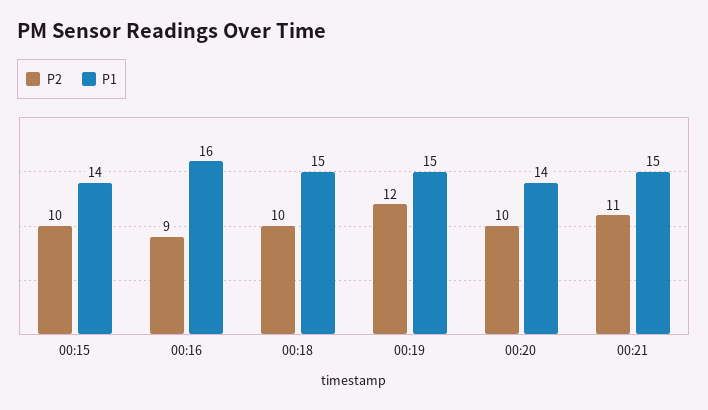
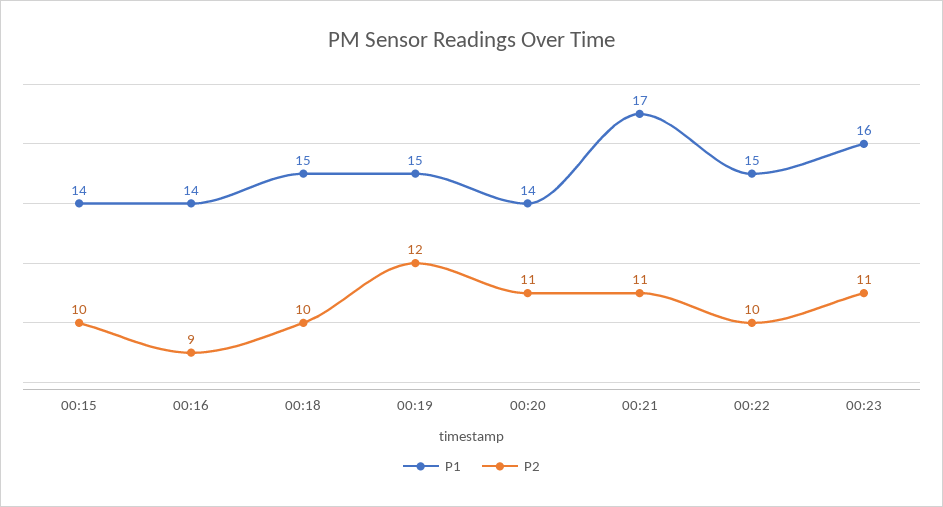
P1, 00:16: 16 -> 14
P2, 00:20: 10 -> 11
P1, 00:21: 15 -> 17
P1, 00:22: none -> 15
P2, 00:22: none -> 10
P1, 00:23: none -> 16
P2, 00:23: none -> 11

